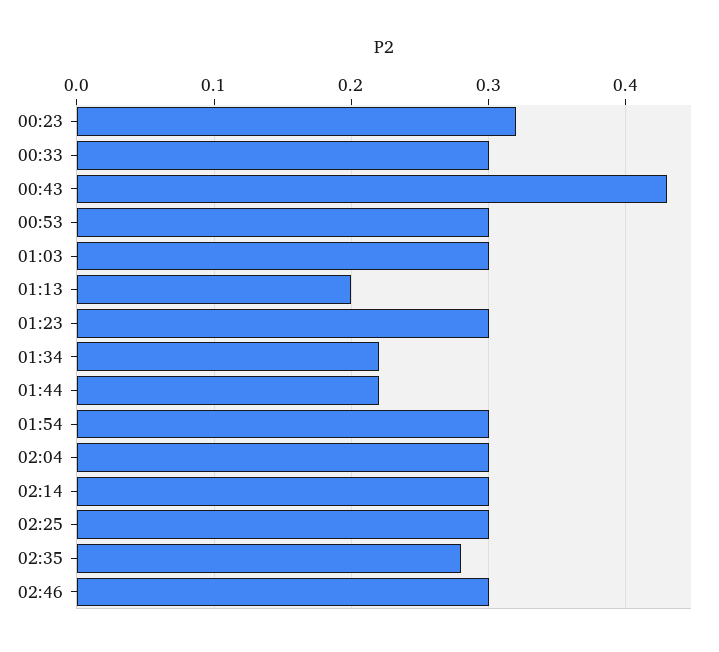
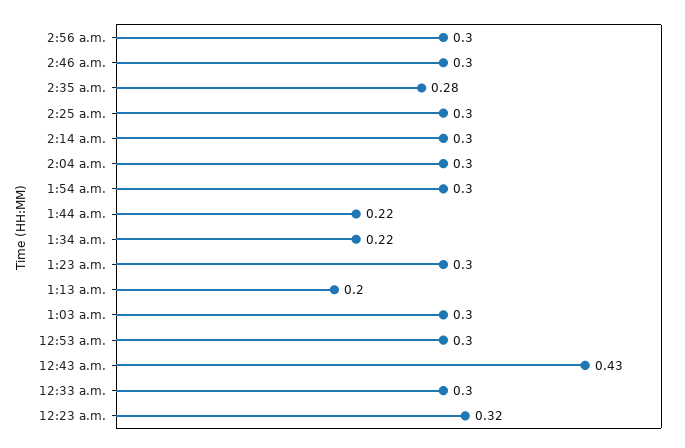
2:56 a.m.: none -> 0.3

